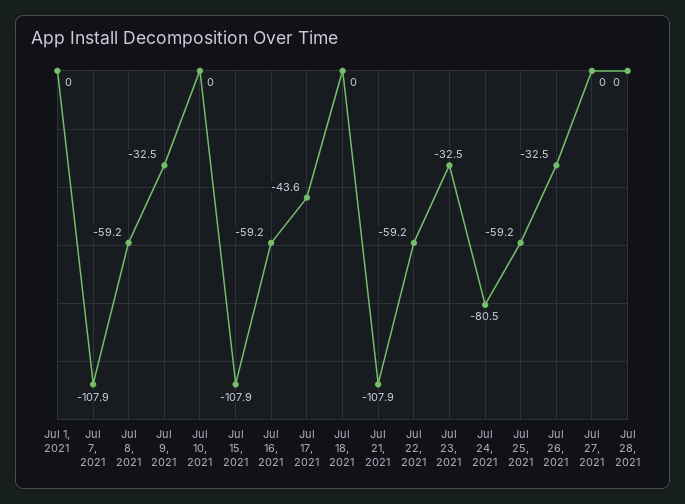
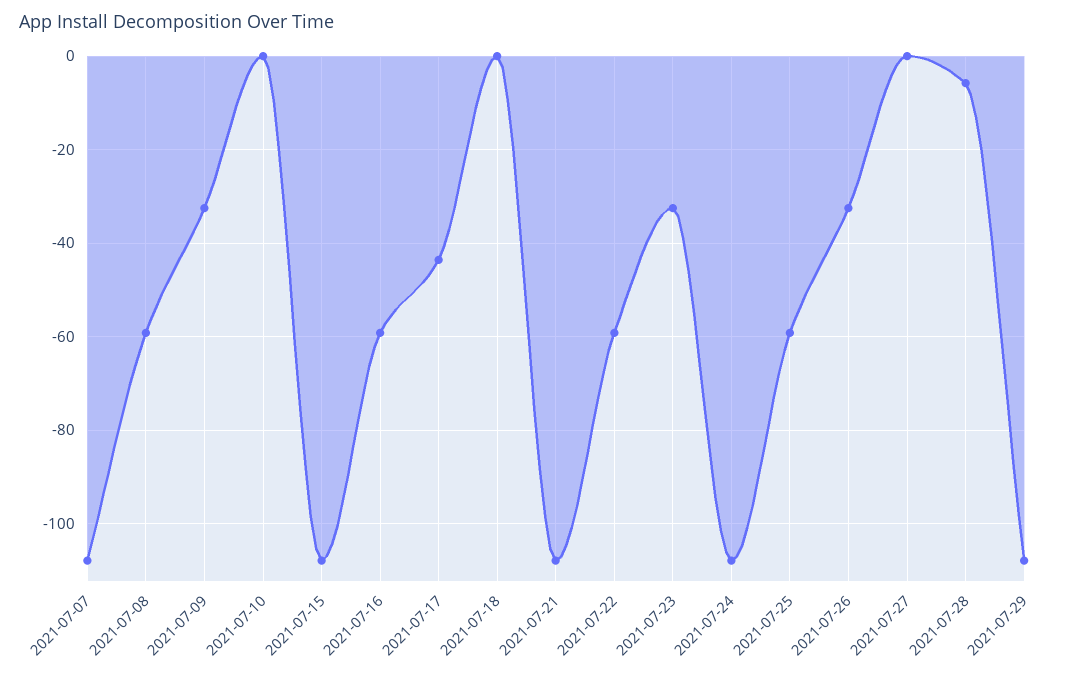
Jul 1, 2021: 0 -> none
Jul 24, 2021: -80.5 -> -108
Jul 28, 2021: 0 -> -6
2021-07-29: none -> -108

